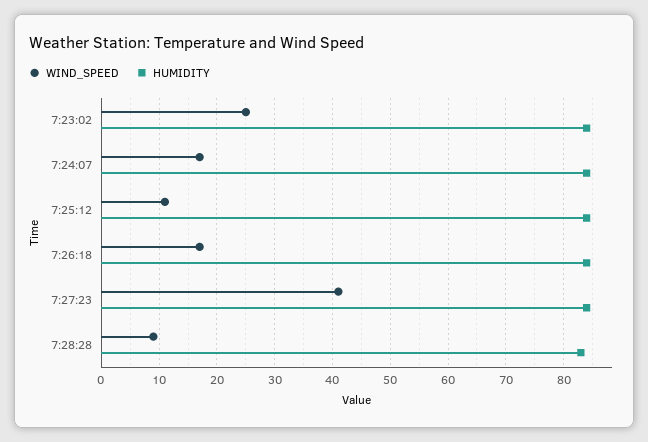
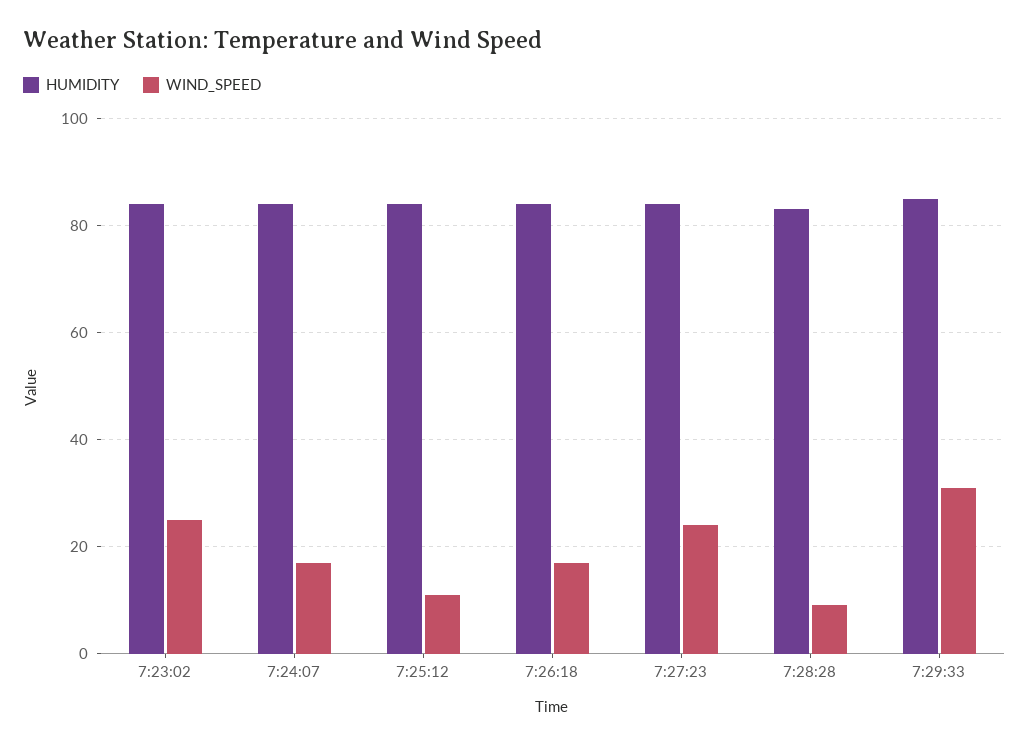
WIND_SPEED, 7:27:23: 40 -> 25
HUMIDITY, 7:29:33: none -> 85
WIND_SPEED, 7:29:33: none -> 30

